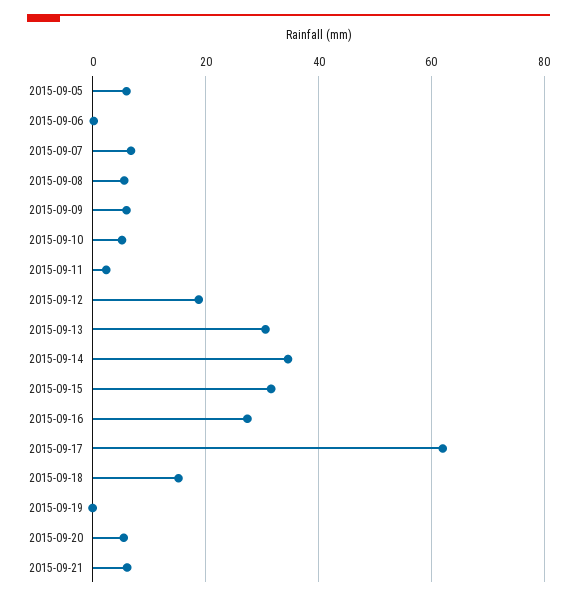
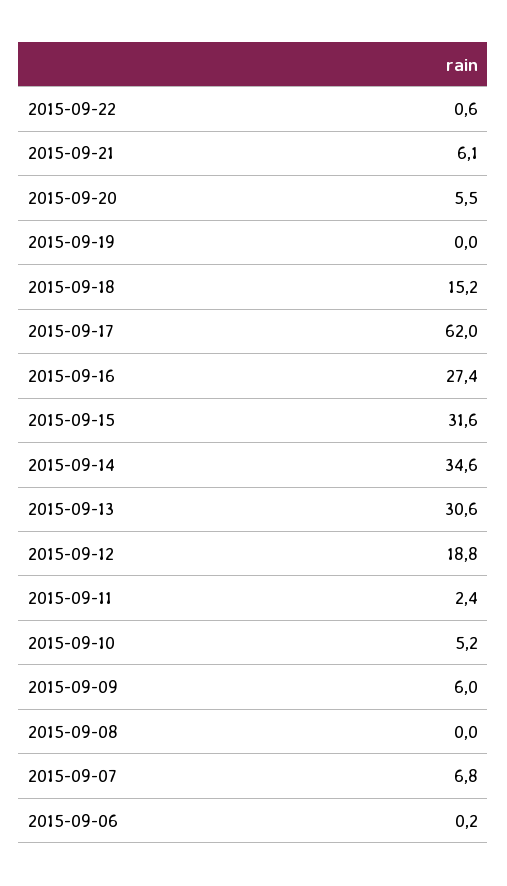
2015-09-05: 6 -> none
2015-09-08: 6 -> 0
2015-09-22: none -> 0.6

